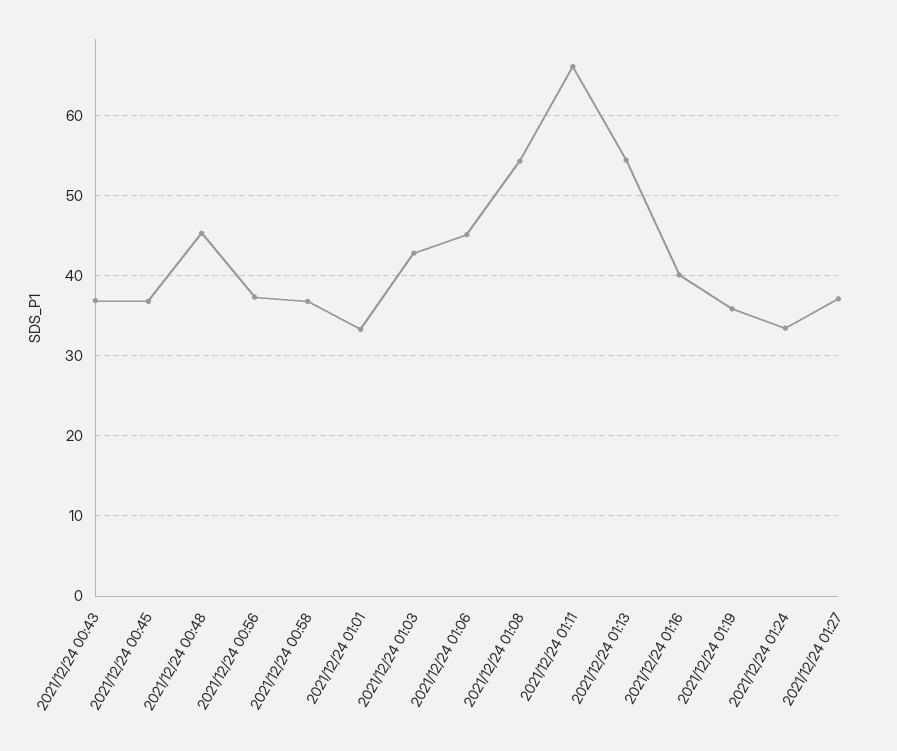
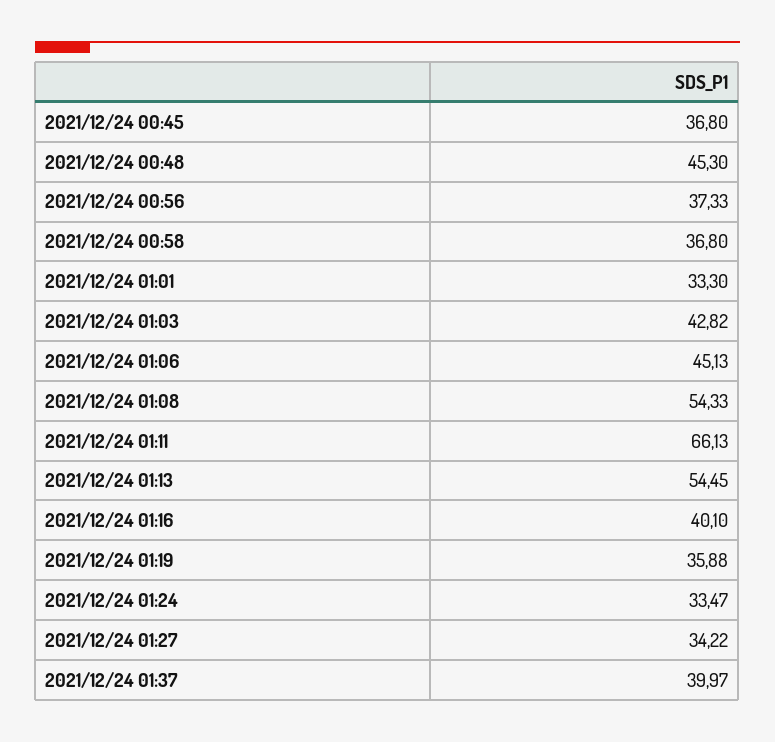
2021/12/24 00:43: 37 -> none
2021/12/24 01:27: 37 -> 34.22
2021/12/24 01:37: none -> 39.97

